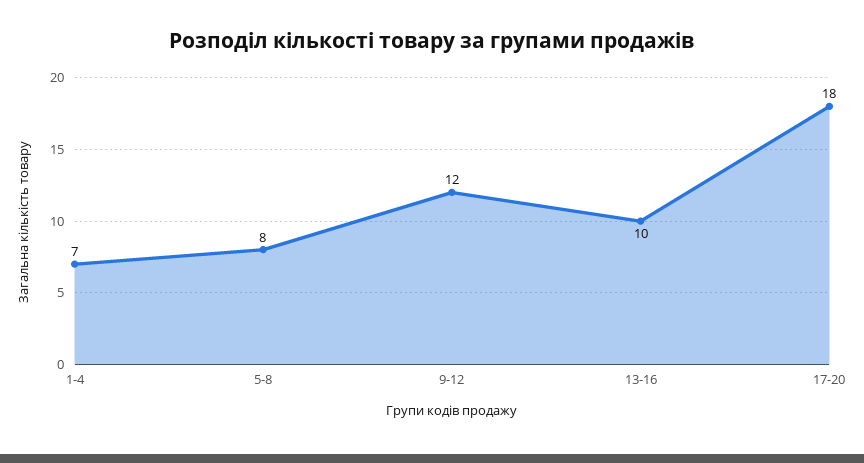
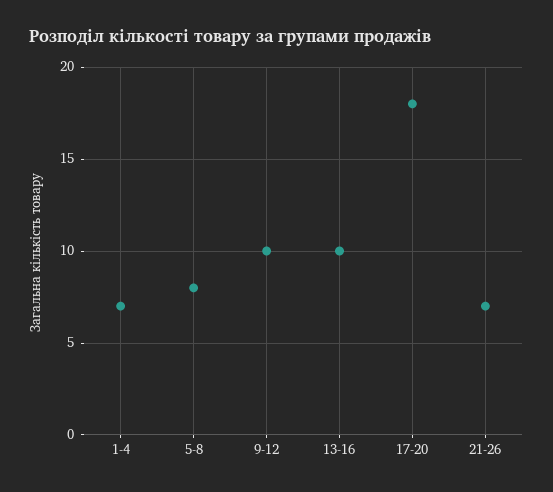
9-12: 12 -> 10
21-26: none -> 7

